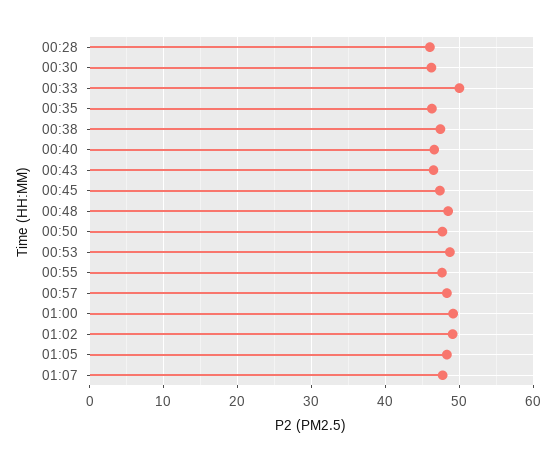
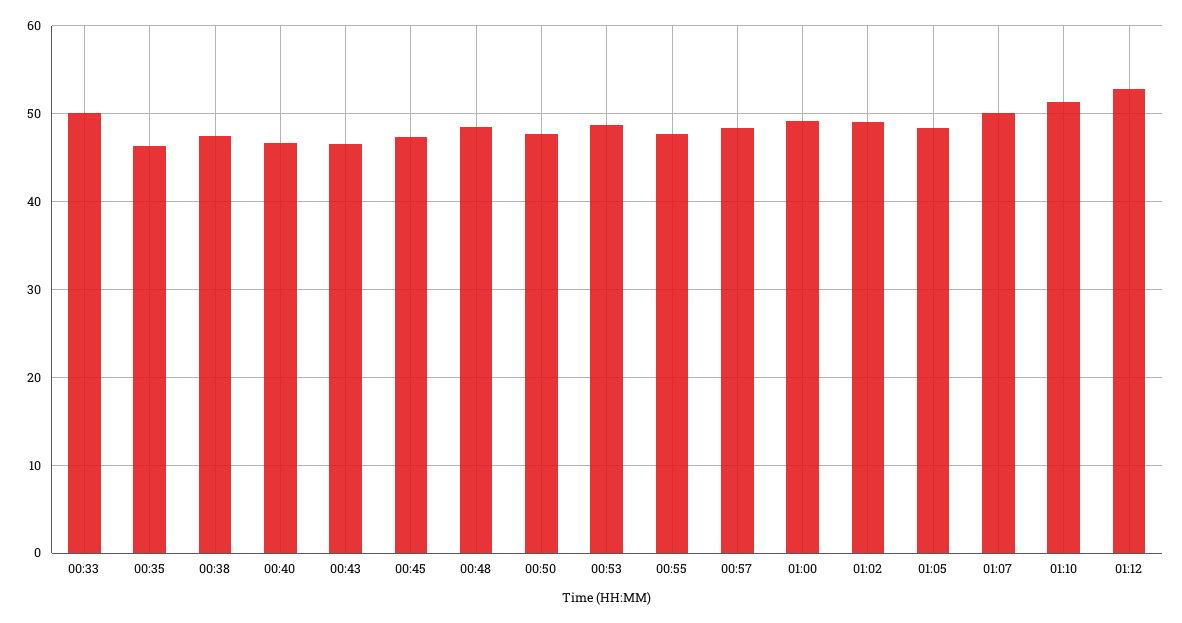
00:28: 46 -> none
00:30: 46 -> none
01:07: 48 -> 50
01:10: none -> 51
01:12: none -> 53

